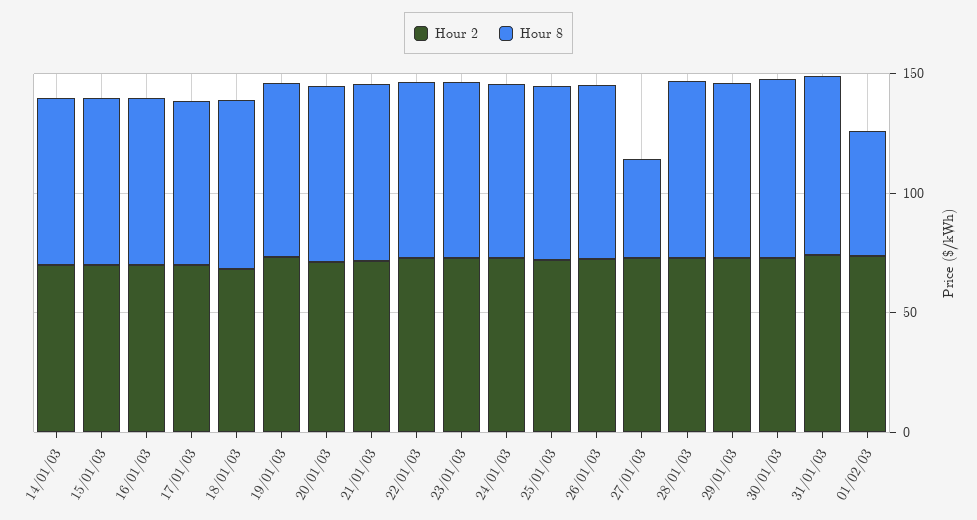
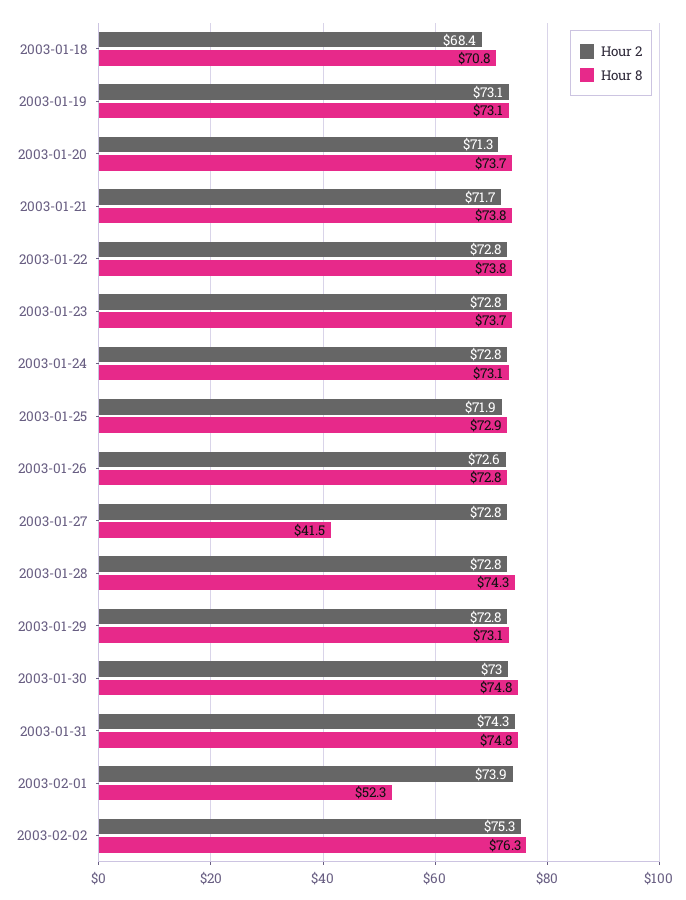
Hour 2, 14/01/03: 70 -> none
Hour 8, 14/01/03: 70 -> none
Hour 2, 15/01/03: 70 -> none
Hour 8, 15/01/03: 70 -> none
Hour 2, 16/01/03: 70 -> none
Hour 8, 16/01/03: 70 -> none
Hour 2, 17/01/03: 70 -> none
Hour 8, 17/01/03: 70 -> none
Hour 2, 2003-02-02: none -> 75.3
Hour 8, 2003-02-02: none -> 76.3

